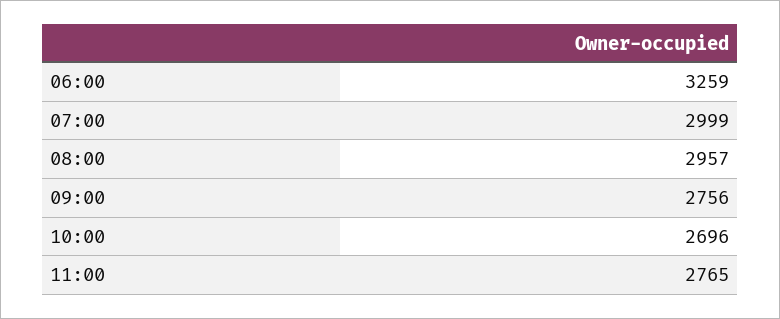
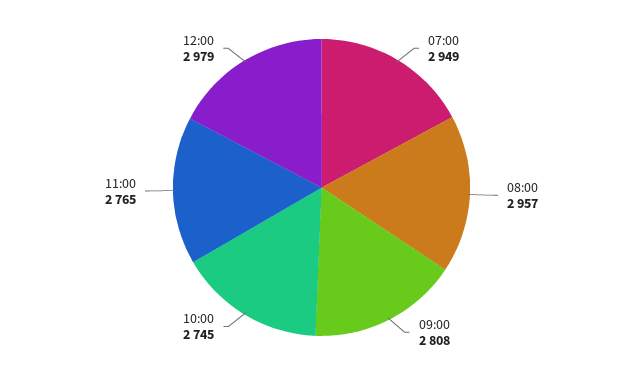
06:00: 3259 -> none
07:00: 2999 -> 2949
09:00: 2756 -> 2808
10:00: 2696 -> 2745
12:00: none -> 2979

